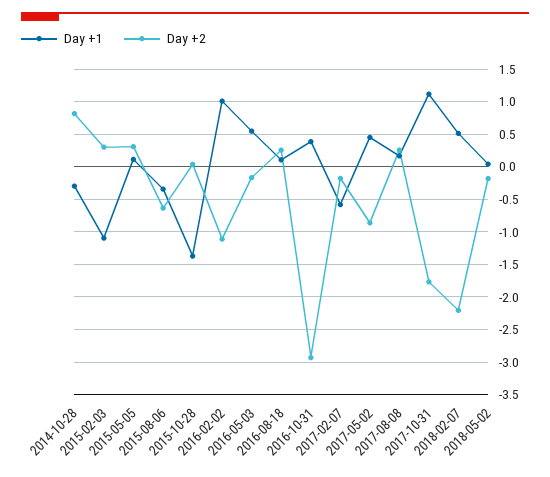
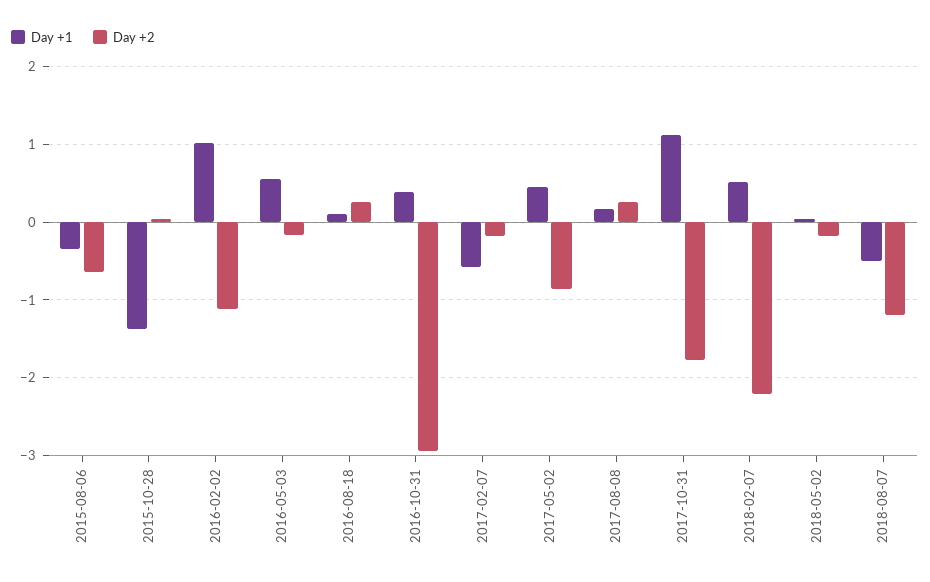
Day +1, 2014-10-28: -0.3 -> none
Day +2, 2014-10-28: 0.8 -> none
Day +1, 2015-02-03: -1.1 -> none
Day +2, 2015-02-03: 0.3 -> none
Day +1, 2015-05-05: 0.1 -> none
Day +2, 2015-05-05: 0.3 -> none
Day +1, 2018-08-07: none -> -0.5
Day +2, 2018-08-07: none -> -1.2

